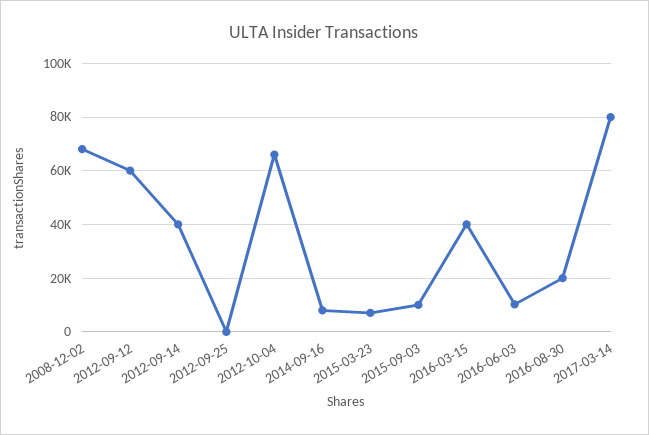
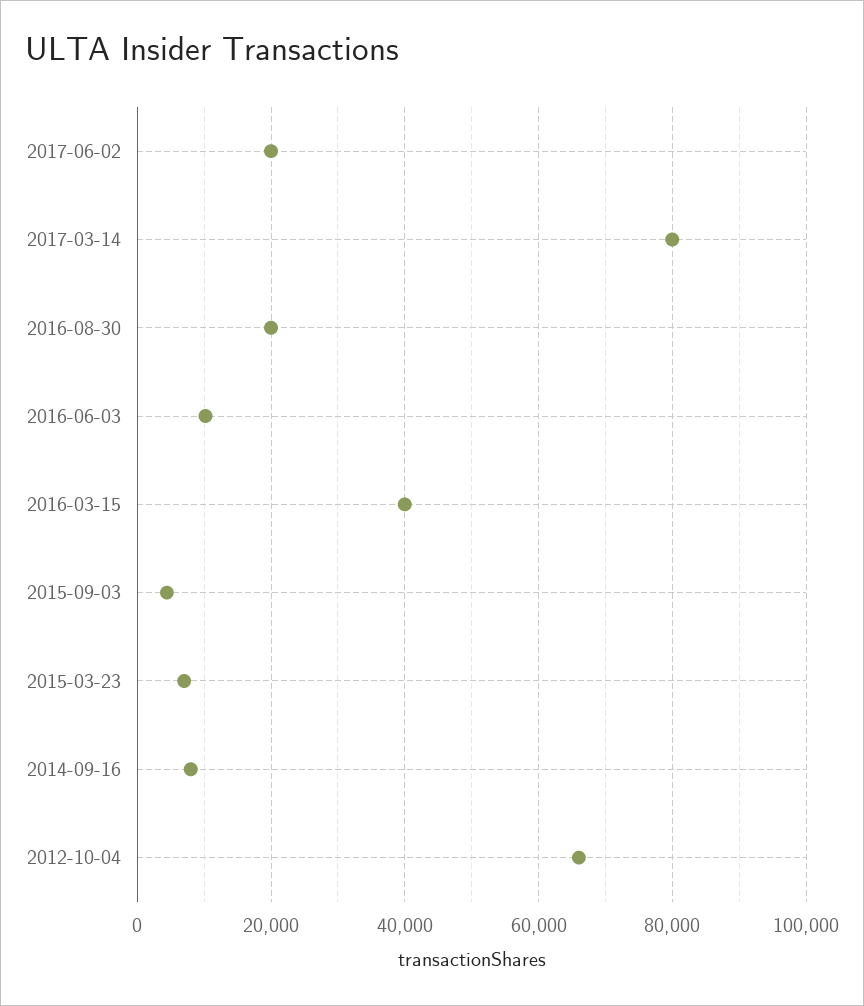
2008-12-02: 67500 -> none
2012-09-12: 60000 -> none
2012-09-14: 40000 -> none
2012-09-25: 0 -> none
2015-09-03: 10000 -> 4000
2017-06-02: none -> 20000

